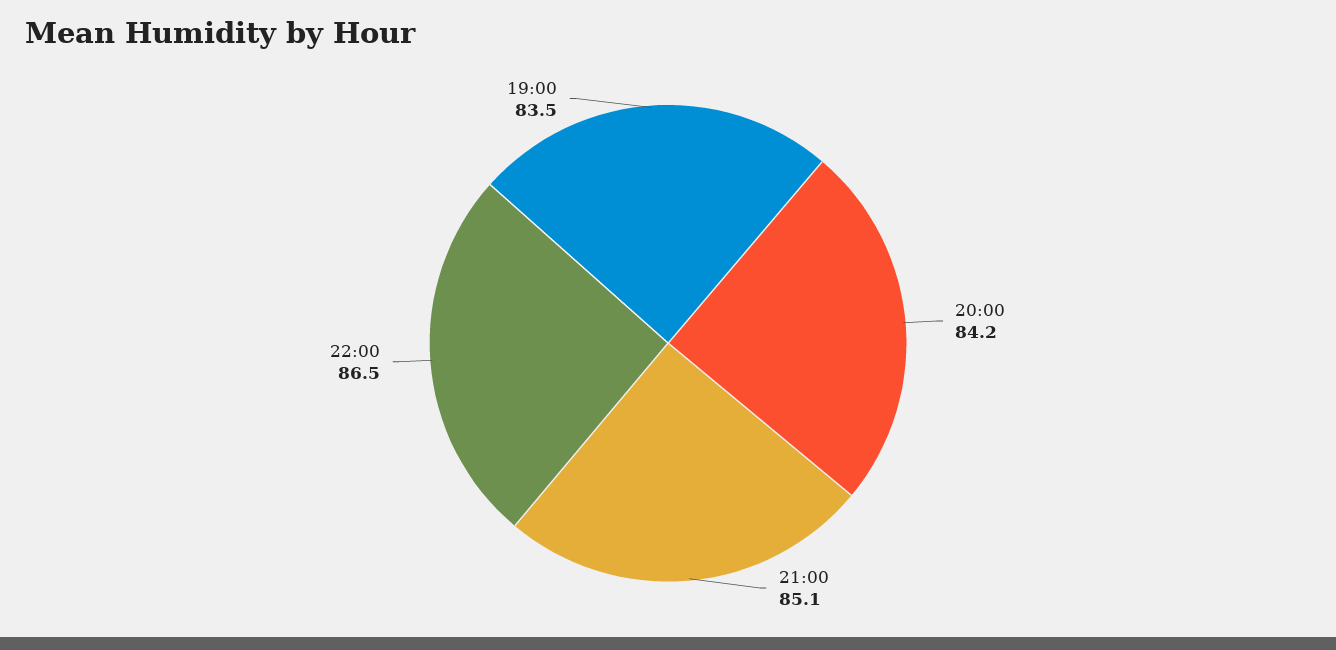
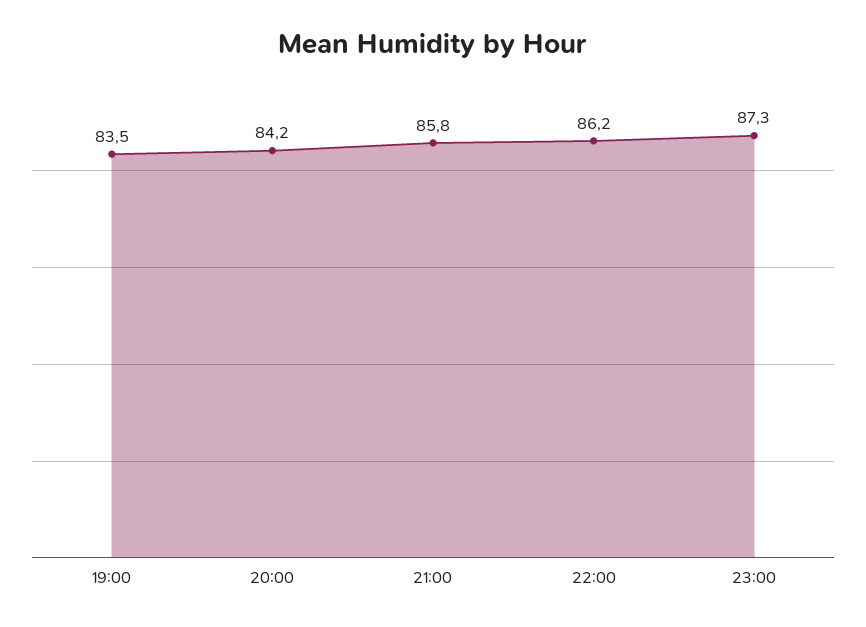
21:00: 85.1 -> 85.8
22:00: 86.5 -> 86.2
23:00: none -> 87.3

